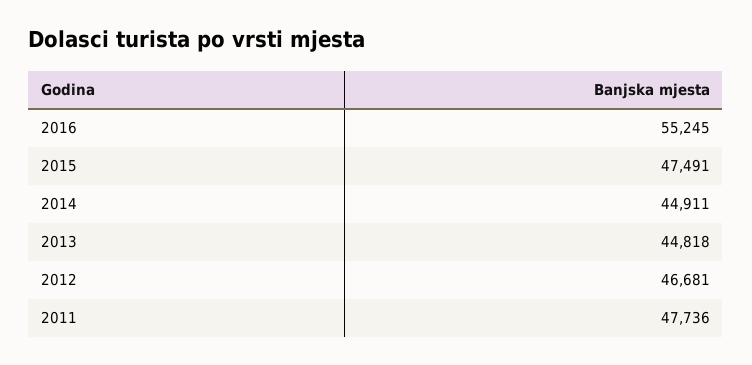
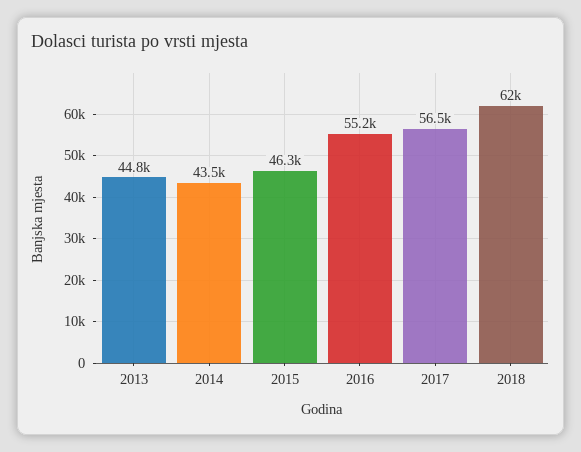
2015: 47491 -> 46300
2014: 44911 -> 43500
2012: 46681 -> none
2011: 47736 -> none
2017: none -> 56500
2018: none -> 62000

